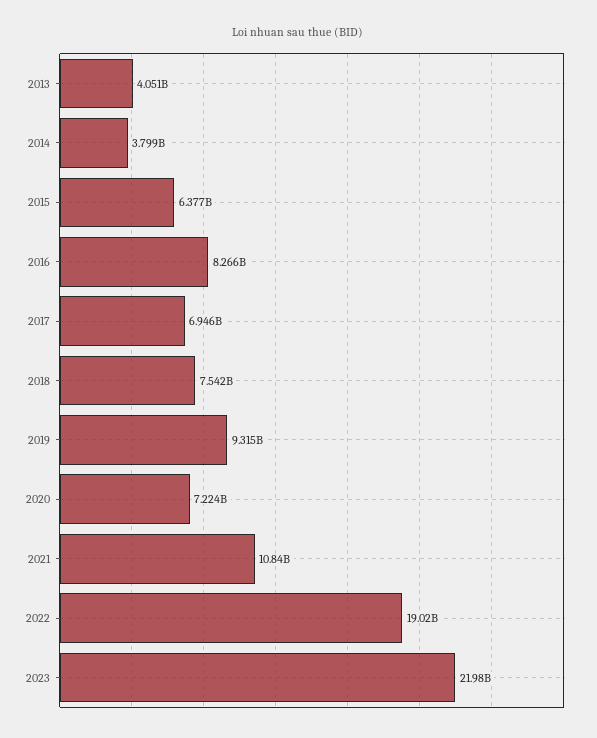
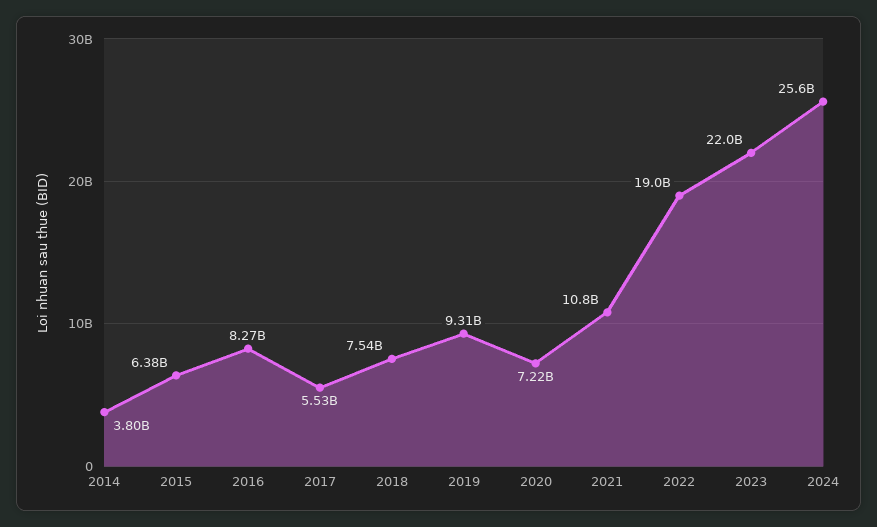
2013: 4051000000 -> none
2017: 6946000000 -> 5530000000
2024: none -> 25600000000

